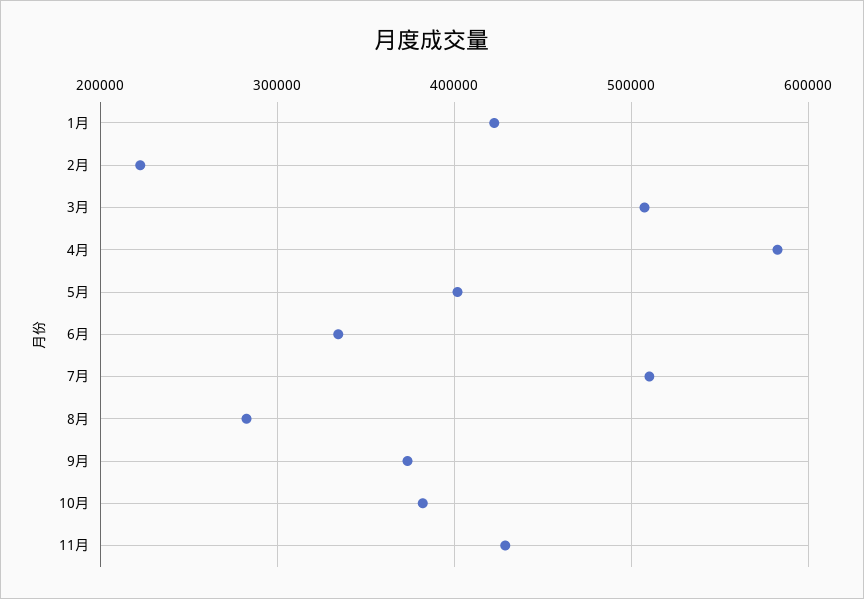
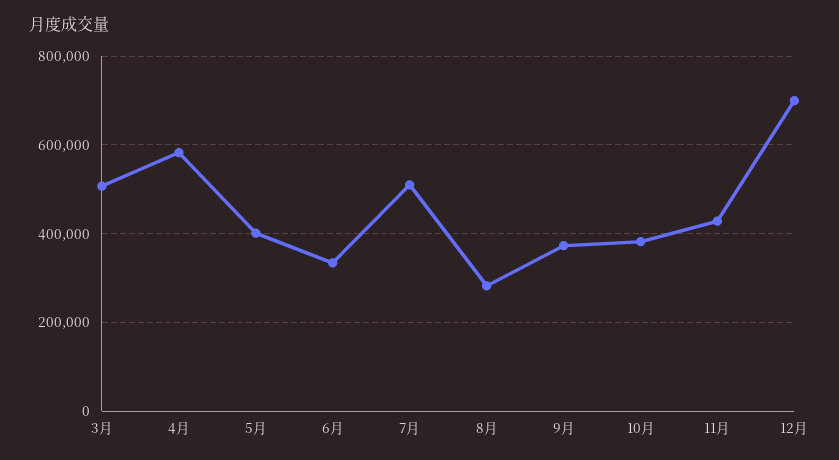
1月: 420000 -> none
2月: 220000 -> none
12月: none -> 700000

